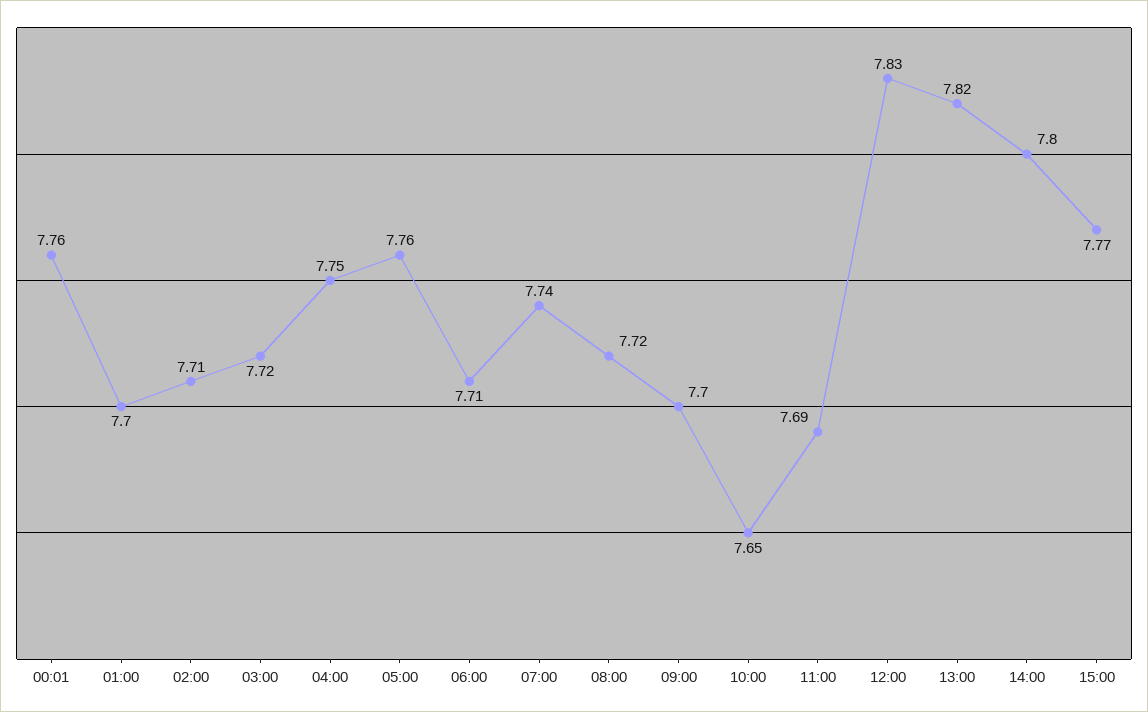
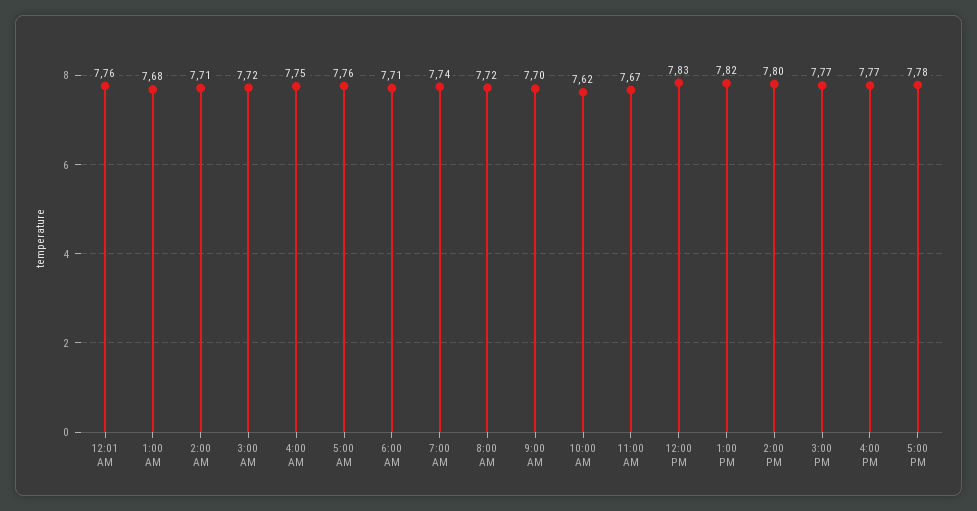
01:00: 7.7 -> 7.68
10:00: 7.65 -> 7.62
11:00: 7.69 -> 7.67
4:00 PM: none -> 7.77
5:00 PM: none -> 7.78

